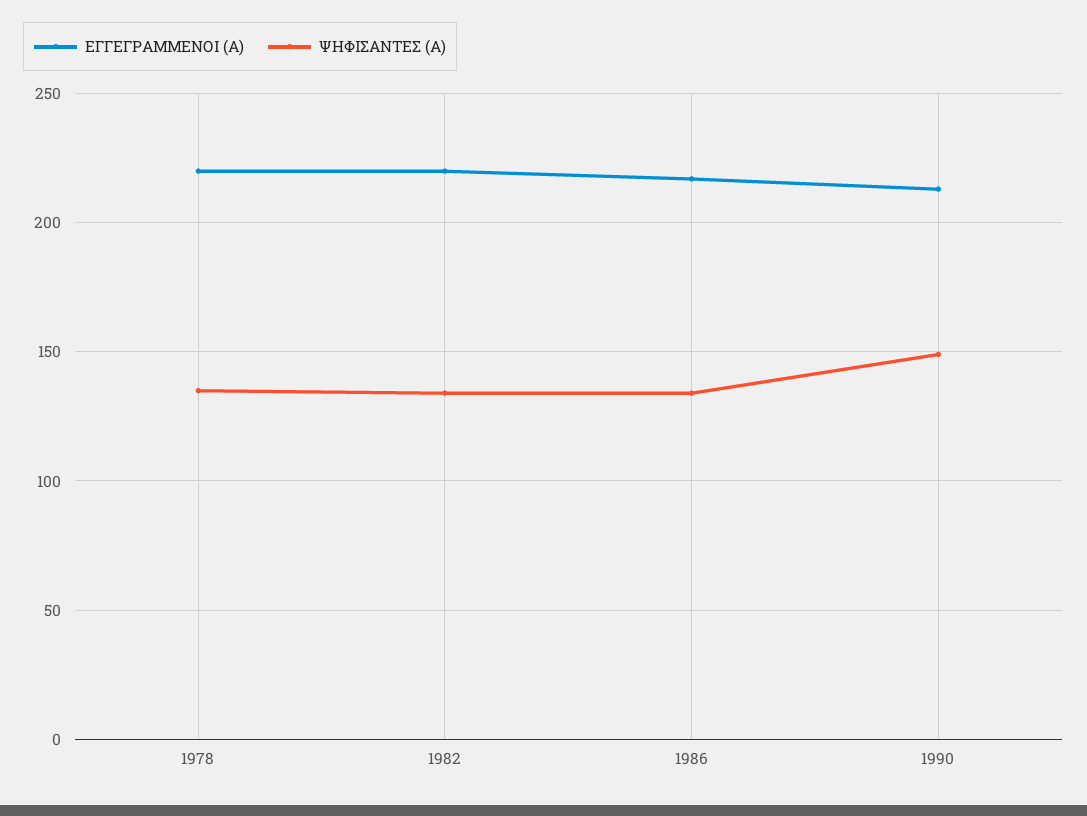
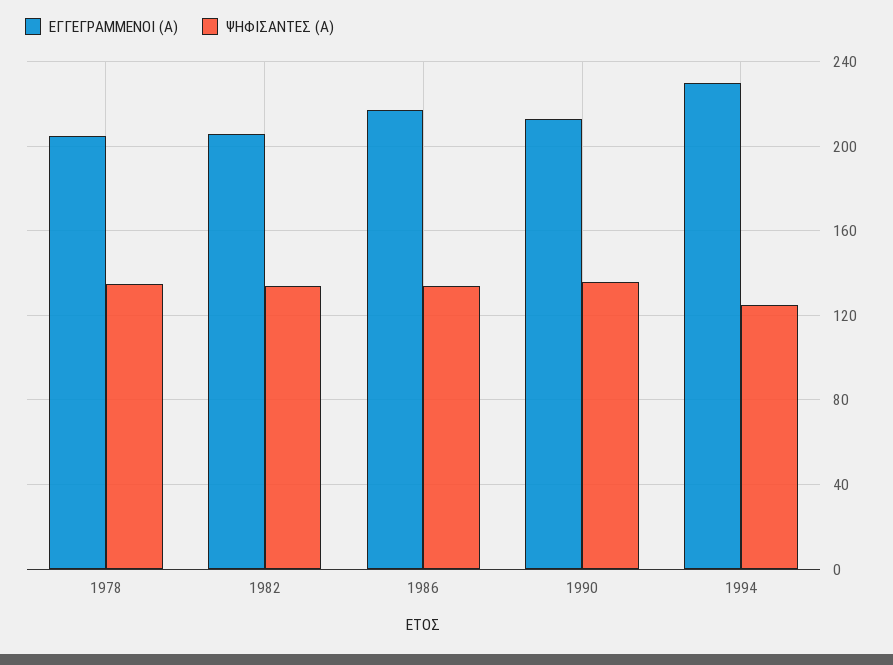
ΕΓΓΕΓΡΑΜΜΕΝΟΙ (Α), 1978: 220 -> 205
ΕΓΓΕΓΡΑΜΜΕΝΟΙ (Α), 1982: 220 -> 205
ΨΗΦΙΣΑΝΤΕΣ (Α), 1990: 150 -> 135
ΕΓΓΕΓΡΑΜΜΕΝΟΙ (Α), 1994: none -> 230
ΨΗΦΙΣΑΝΤΕΣ (Α), 1994: none -> 125

